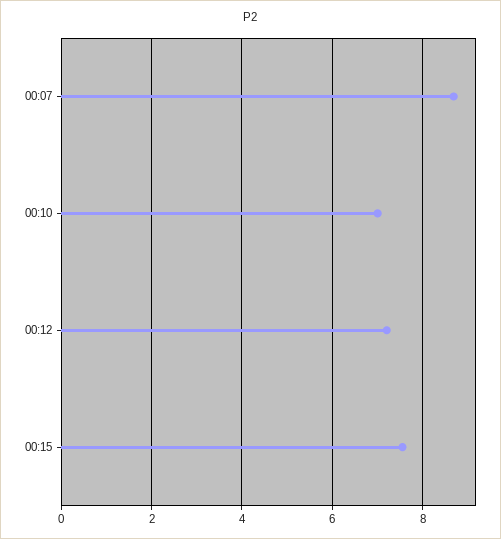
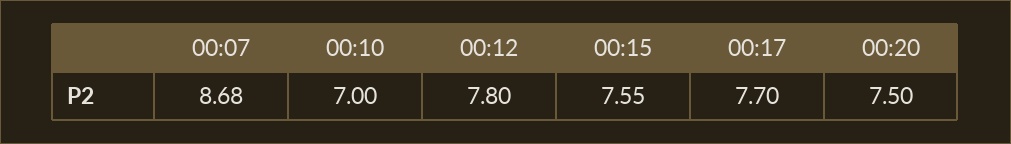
00:12: 7.2 -> 7.8
00:17: none -> 7.7
00:20: none -> 7.5

